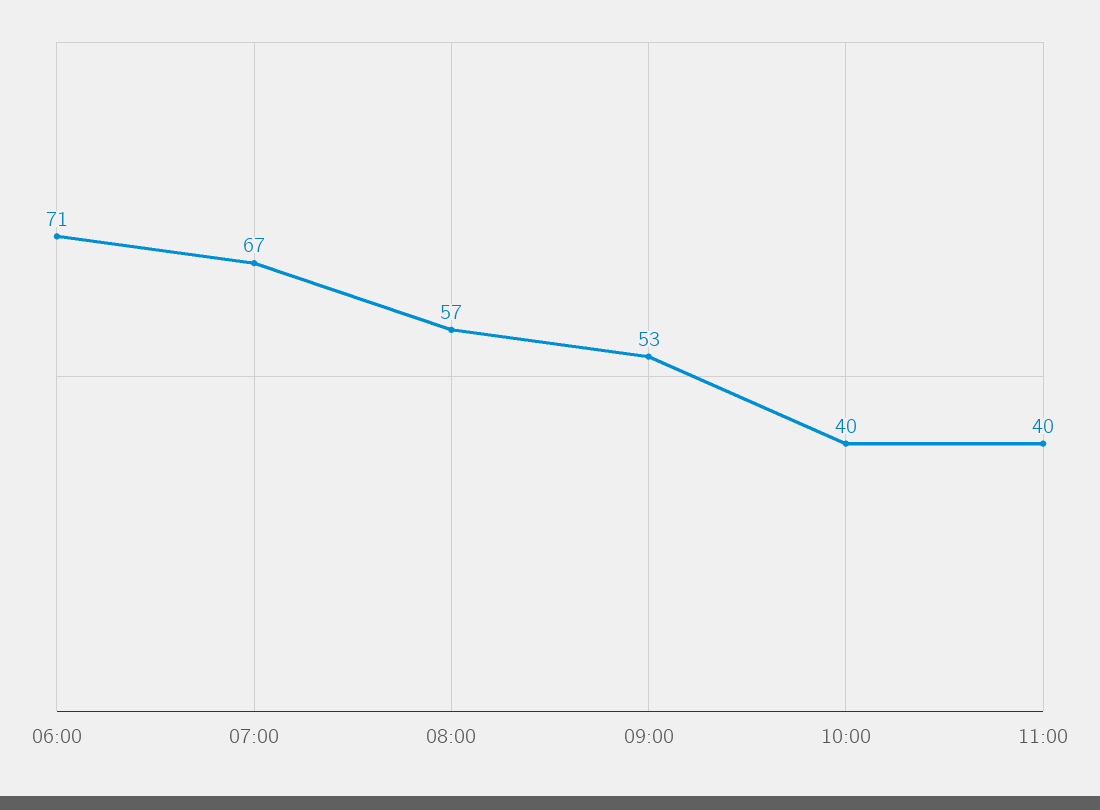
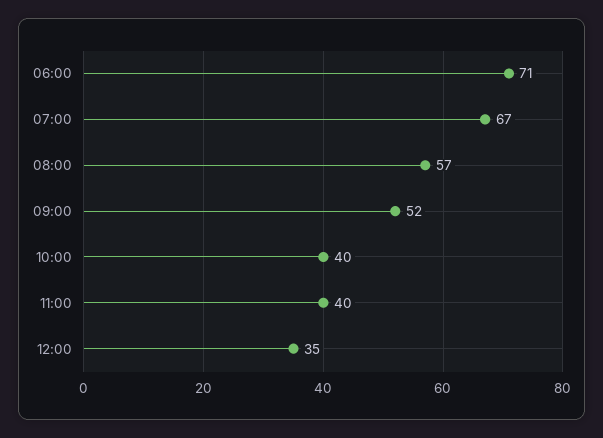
09:00: 53 -> 52
12:00: none -> 35

